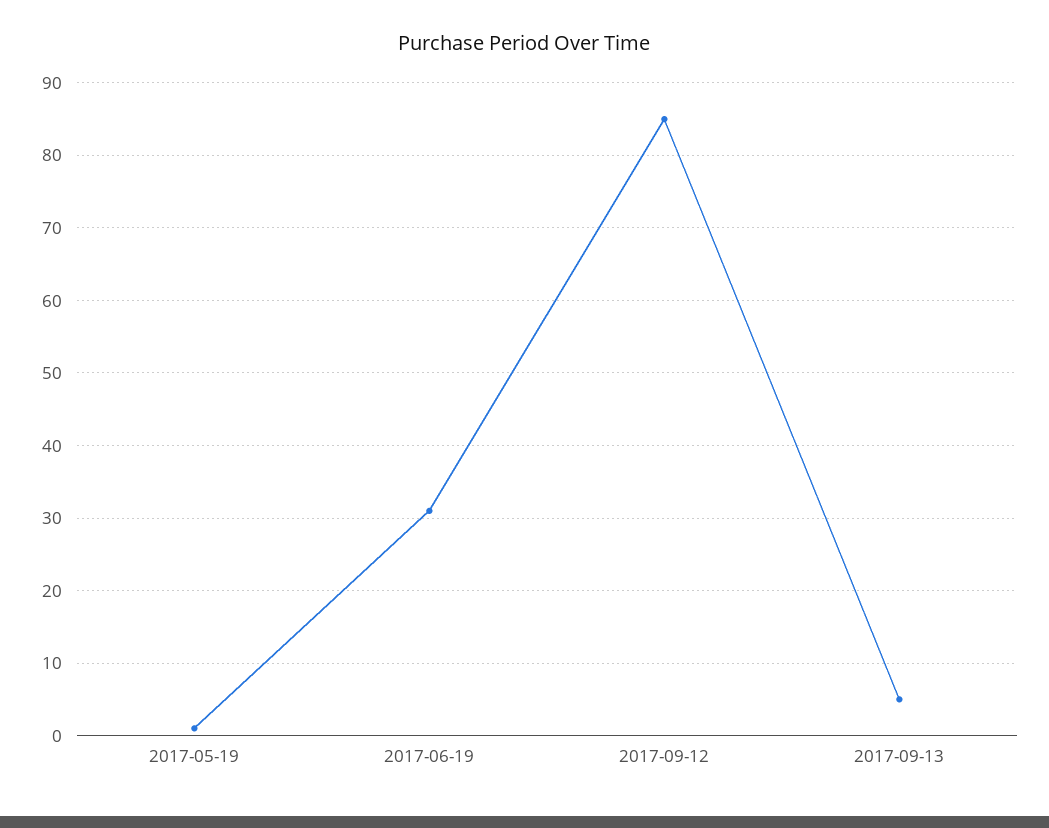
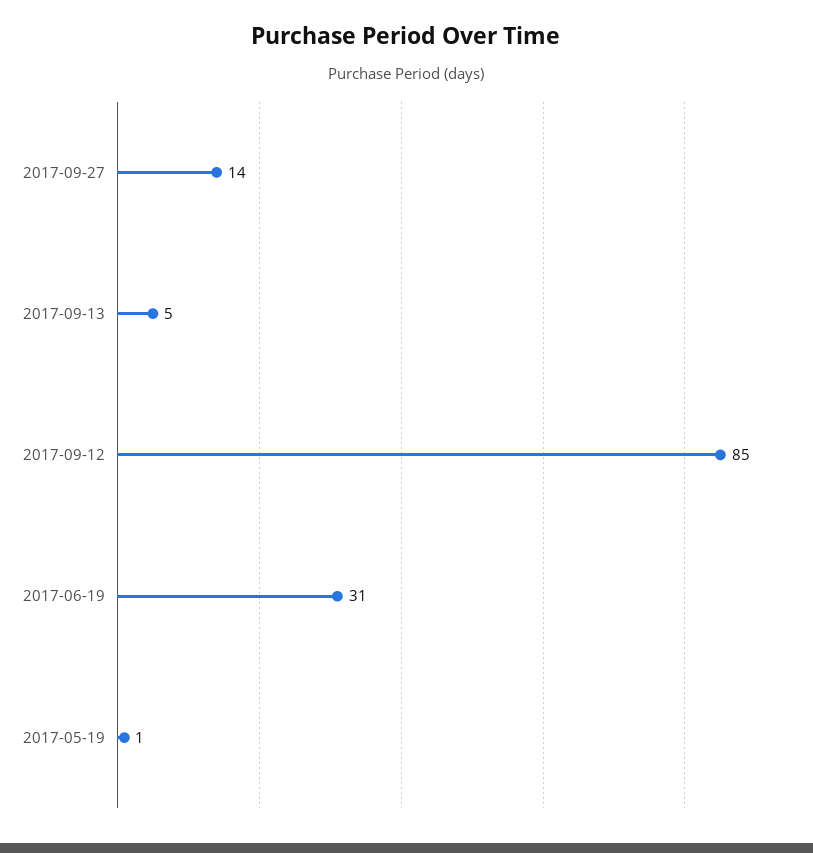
2017-09-27: none -> 14

